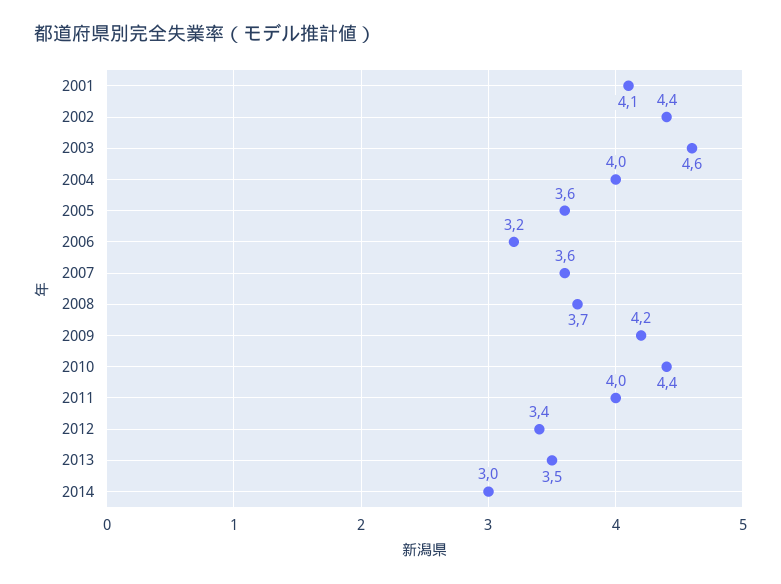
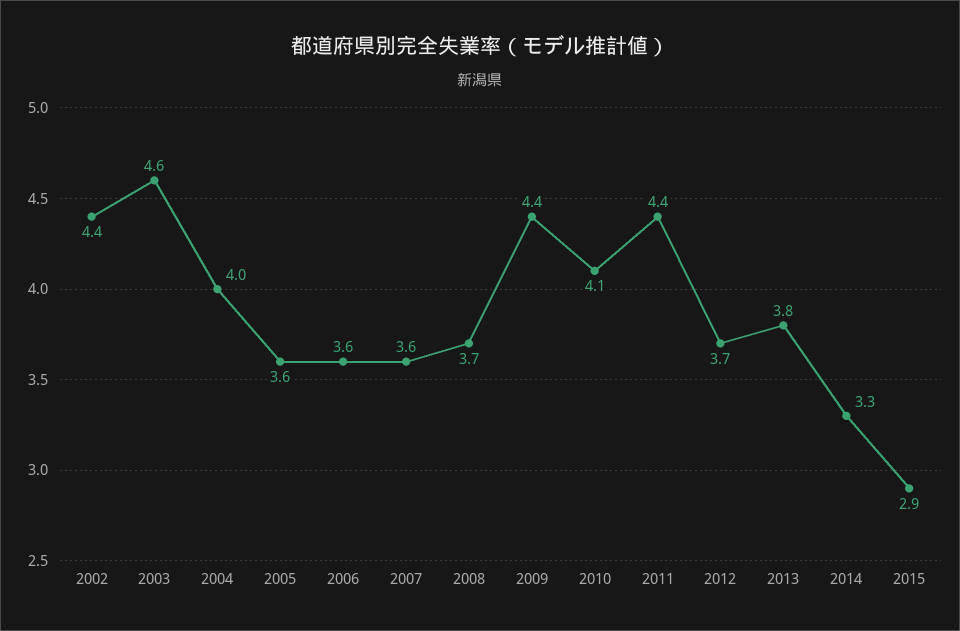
2001: 4.1 -> none
2006: 3.2 -> 3.6
2009: 4.2 -> 4.4
2010: 4.4 -> 4.1
2011: 4 -> 4.4
2012: 3.4 -> 3.7
2013: 3.5 -> 3.8
2014: 3 -> 3.3
2015: none -> 2.9

